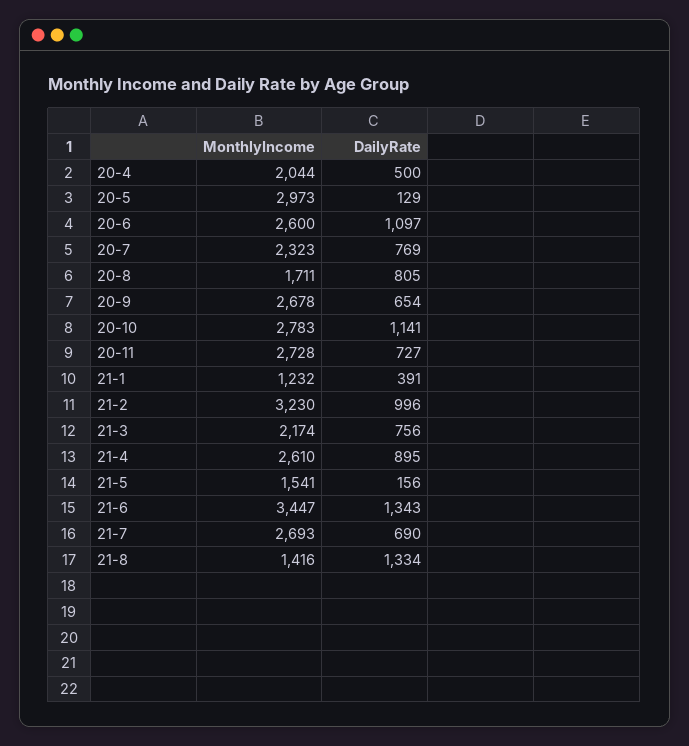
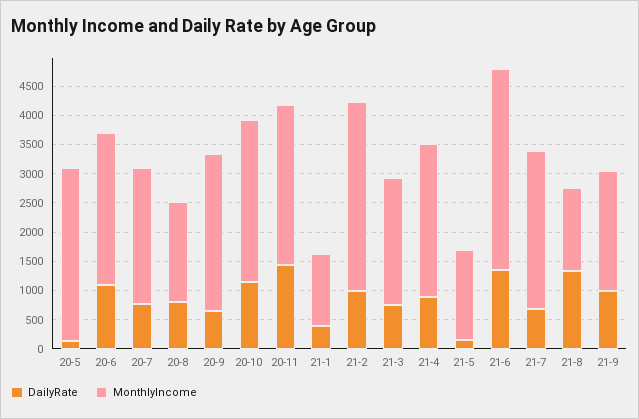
MonthlyIncome, 20-4: 2044 -> none
DailyRate, 20-4: 500 -> none
DailyRate, 20-11: 727 -> 1500
DailyRate, 21-9: none -> 1000
MonthlyIncome, 21-9: none -> 2000

